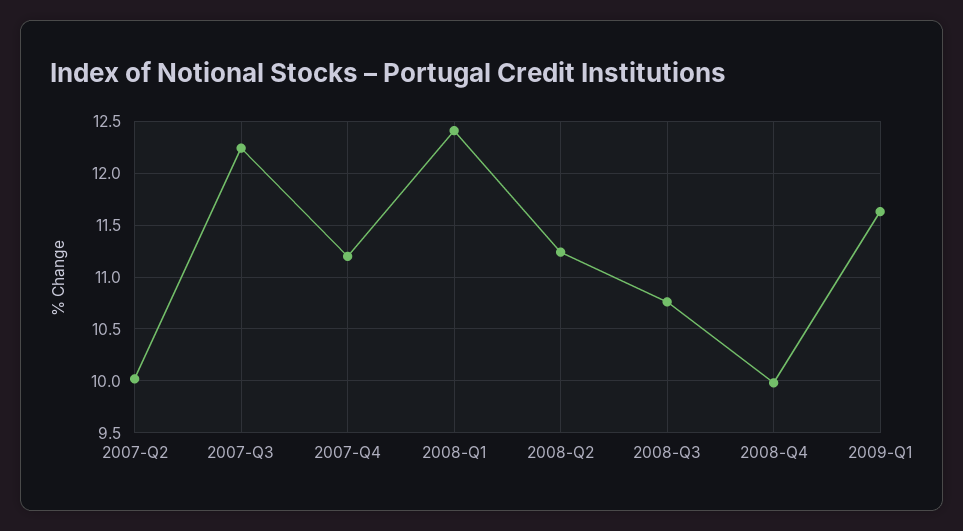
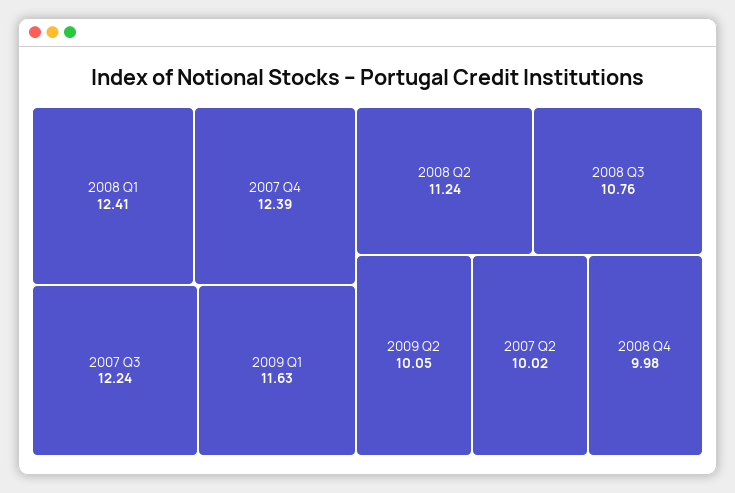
2007-Q4: 11.2 -> 12.39
2009 Q2: none -> 10.05

